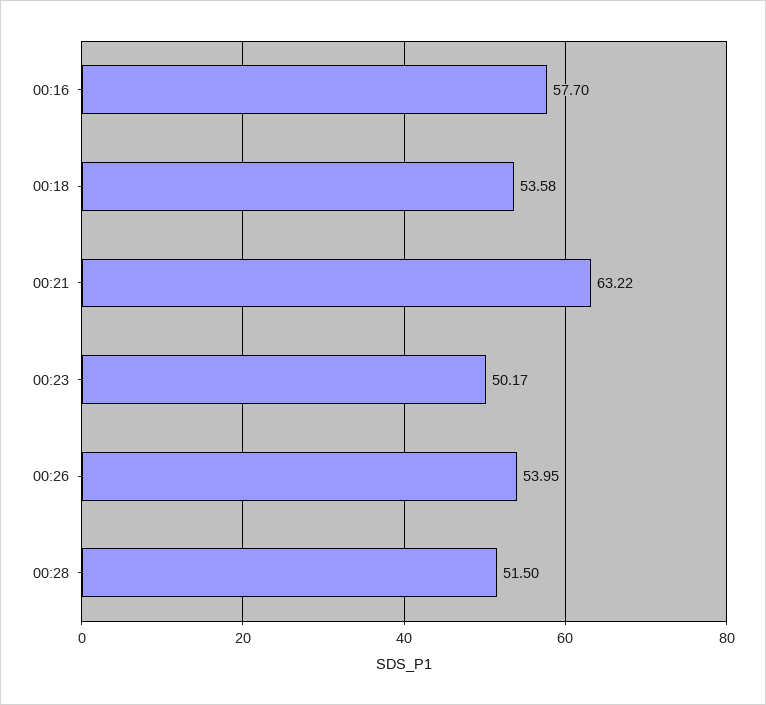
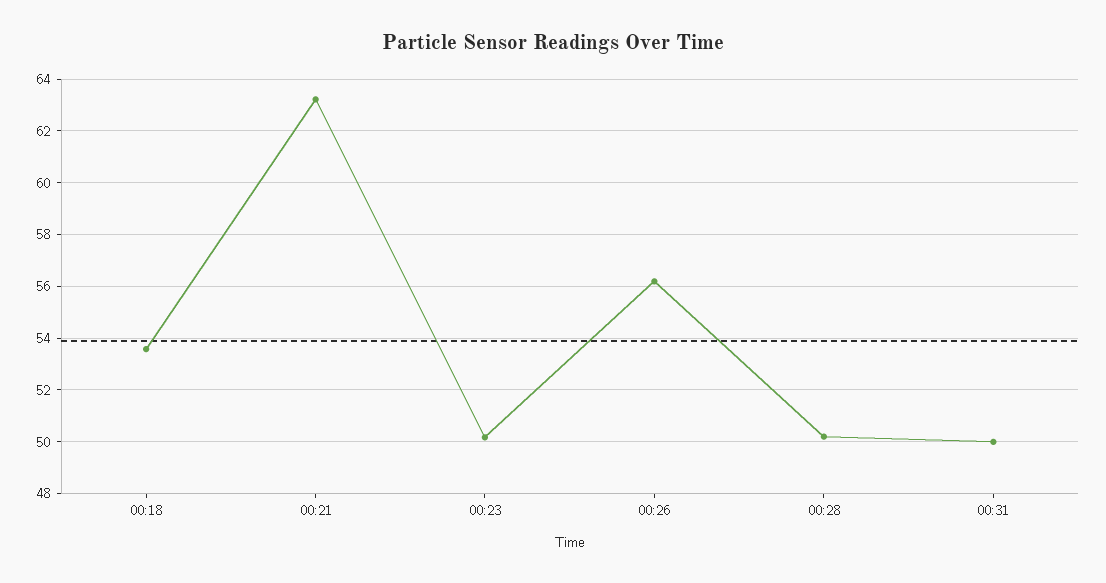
00:16: 57.7 -> none
00:26: 53.95 -> 56.25
00:28: 51.5 -> 50.25
00:31: none -> 50

